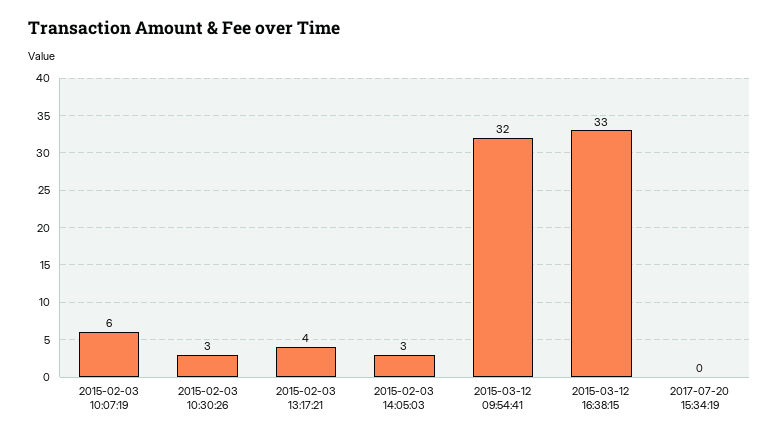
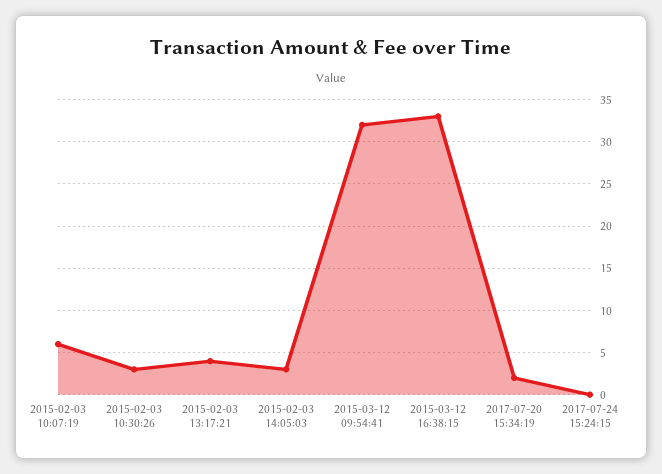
2017-07-20 15:34:19: 0 -> 2
2017-07-24 15:24:15: none -> 0

